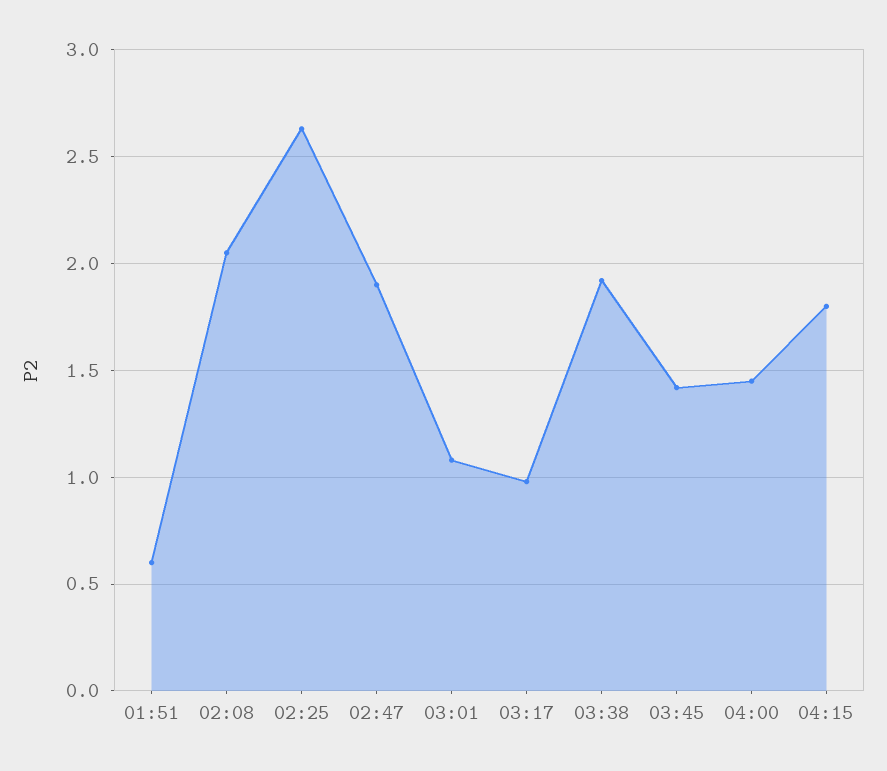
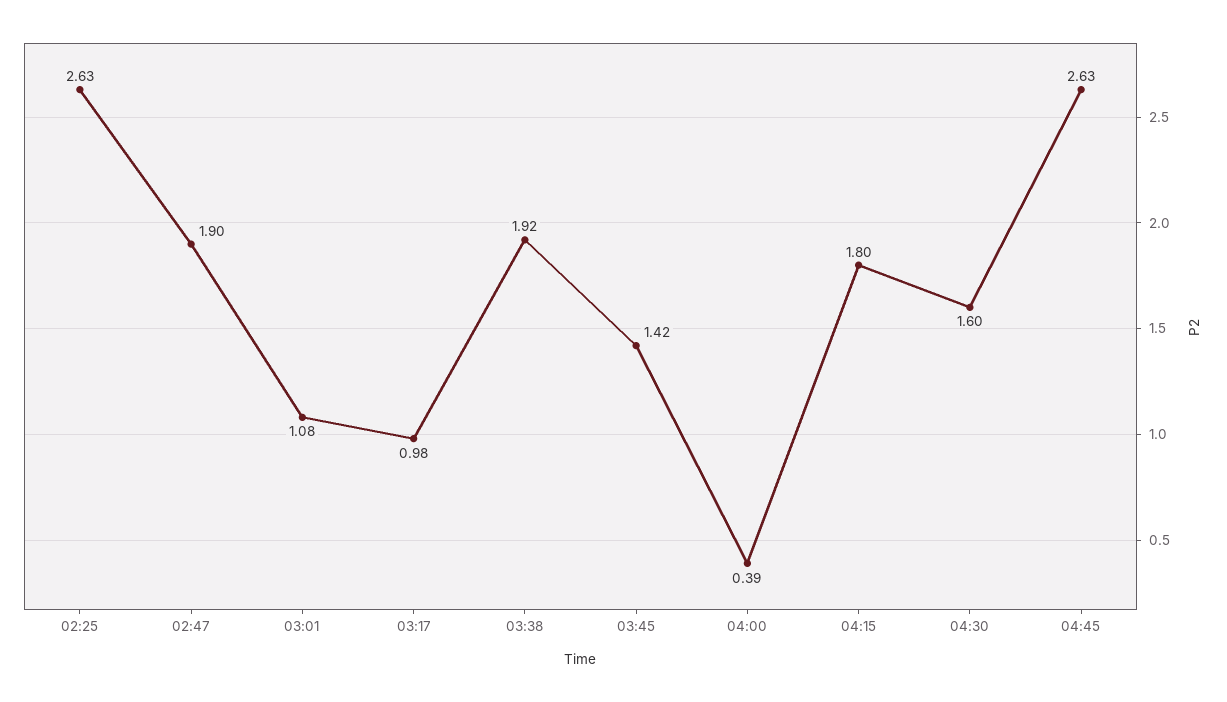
01:51: 0.6 -> none
02:08: 2.05 -> none
04:00: 1.45 -> 0.39
04:30: none -> 1.6
04:45: none -> 2.63

